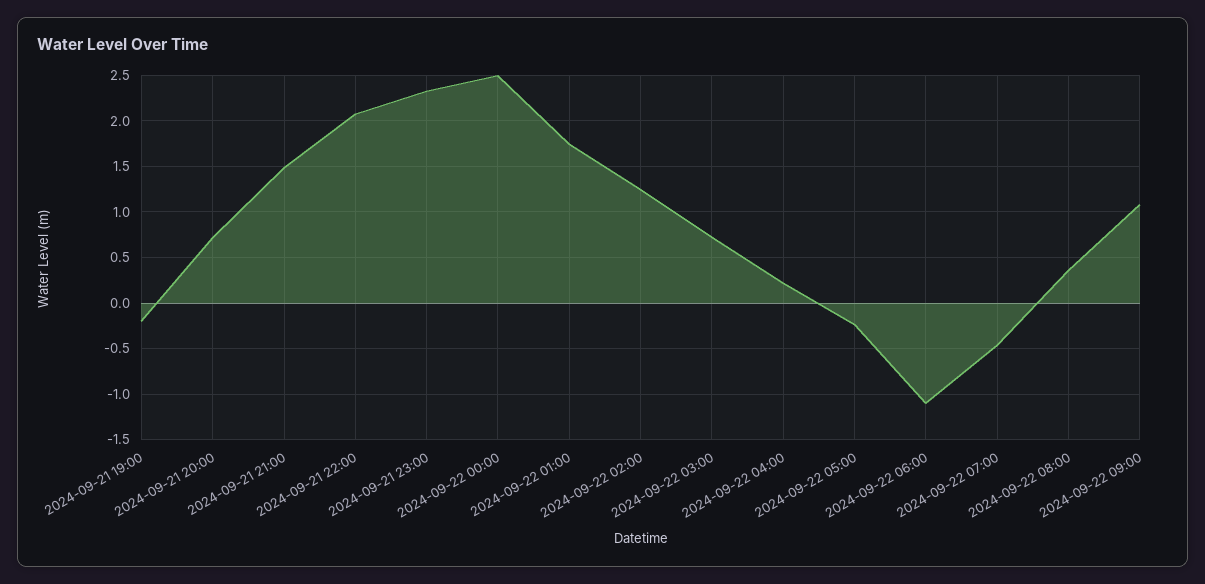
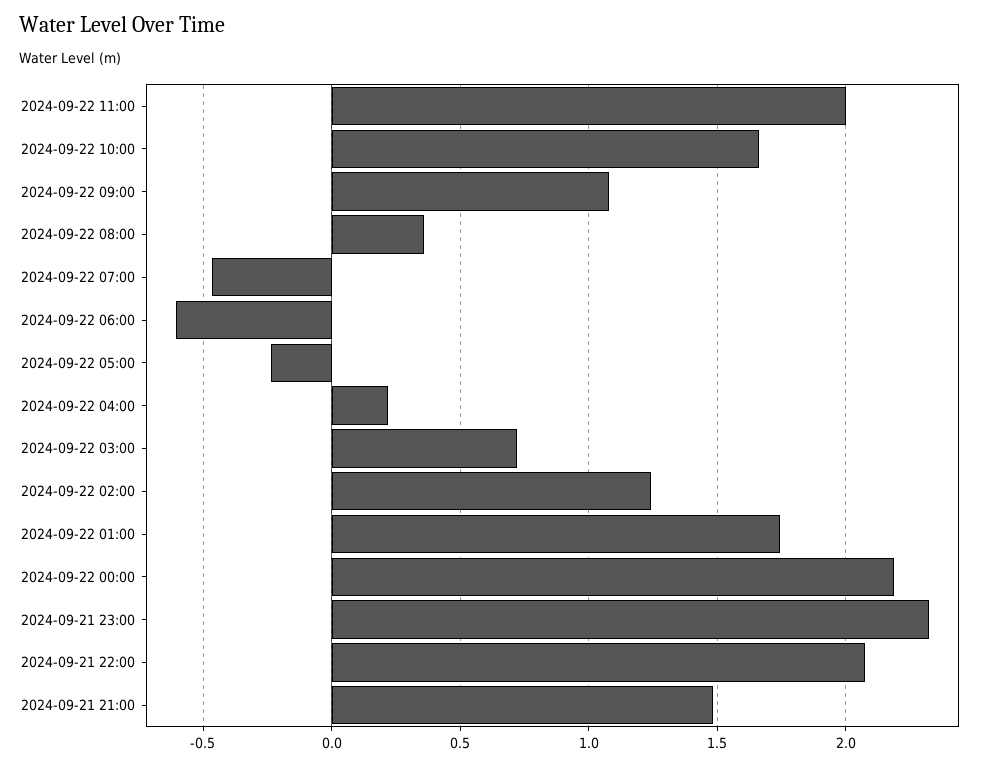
2024-09-21 19:00: -0.2 -> none
2024-09-21 20:00: 0.7 -> none
2024-09-22 00:00: 2.5 -> 2.2
2024-09-22 06:00: -1.1 -> -0.6
2024-09-22 11:00: none -> 2
2024-09-22 10:00: none -> 1.65

